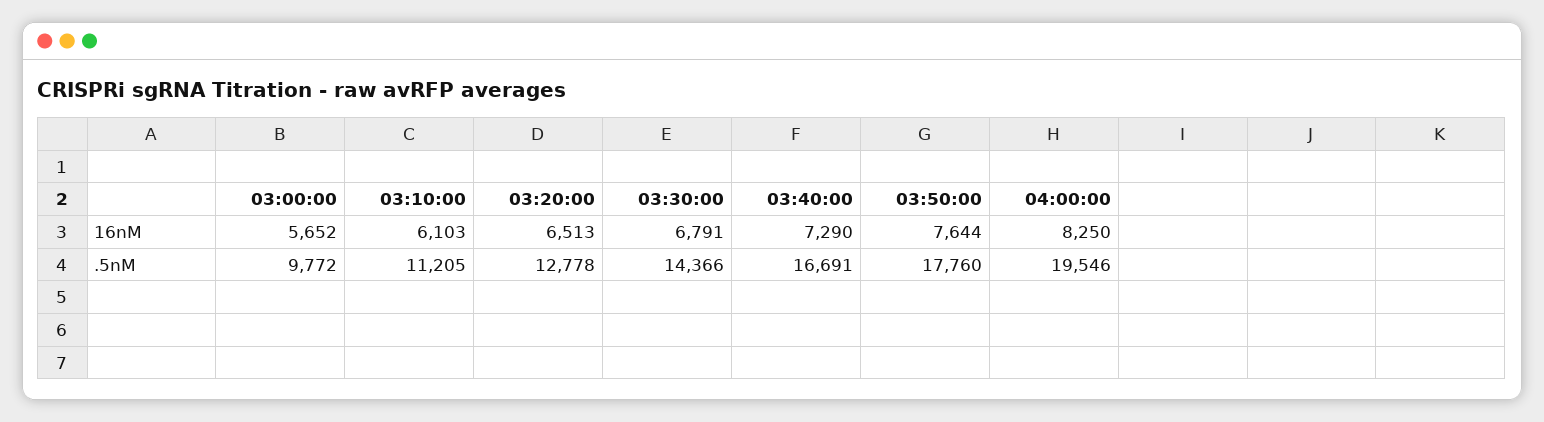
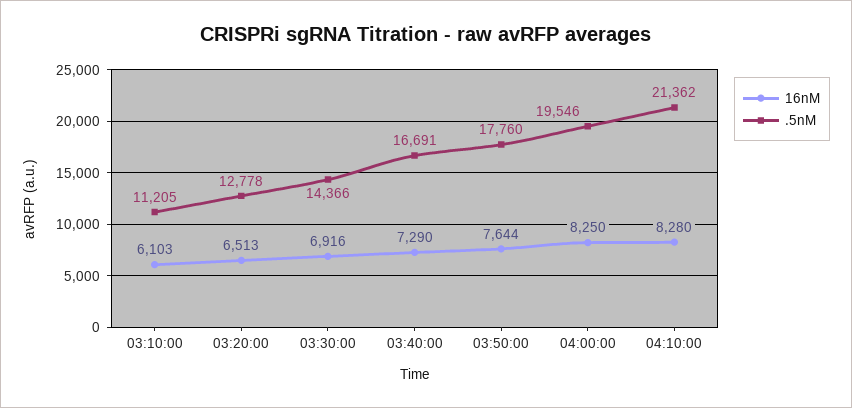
16nM, 03:00:00: 5652 -> none
16nM, 03:30:00: 6791 -> 6916
.5nM, 03:00:00: 9772 -> none
16nM, 04:10:00: none -> 8280
.5nM, 04:10:00: none -> 21362

